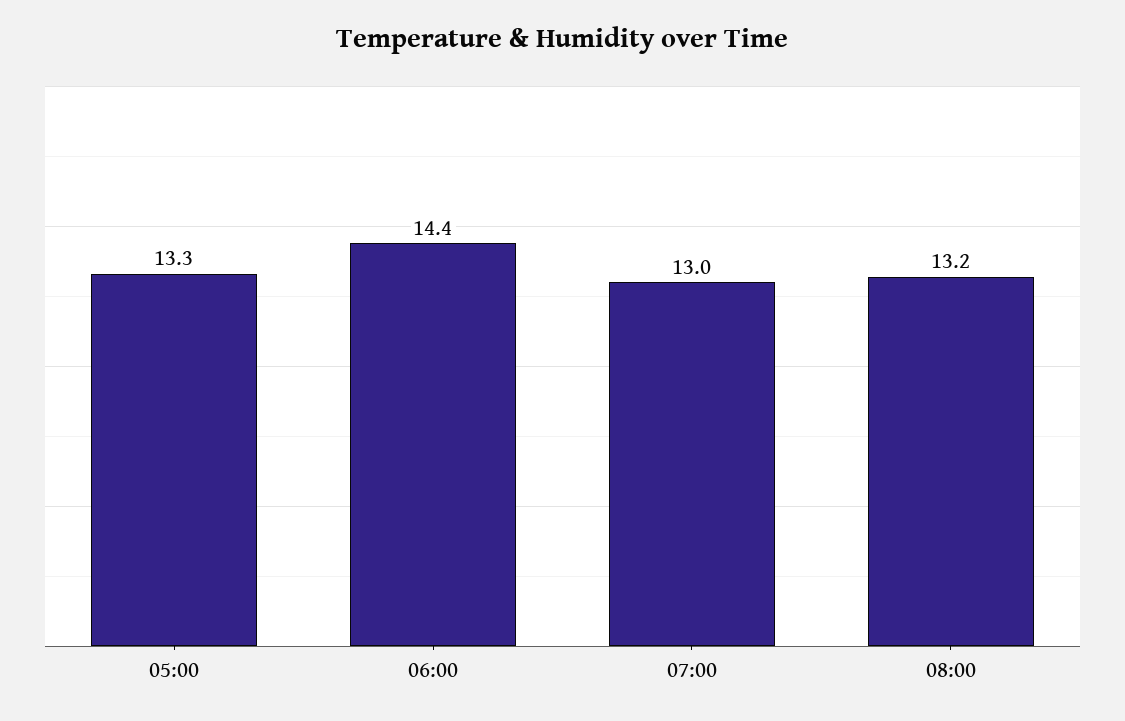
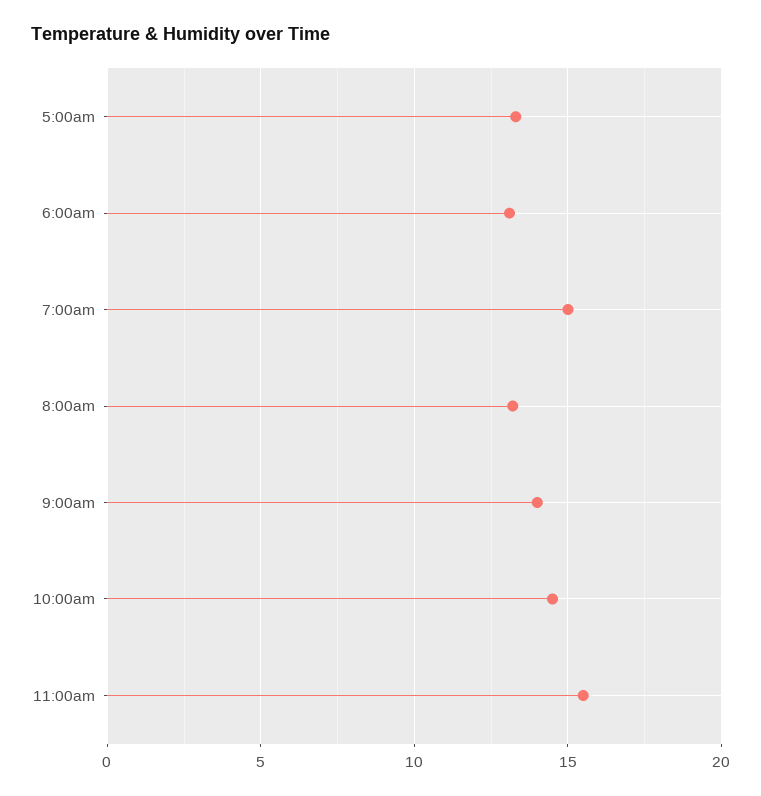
06:00: 14.4 -> 13
07:00: 13 -> 15
9:00am: none -> 14
10:00am: none -> 14.5
11:00am: none -> 15.5

